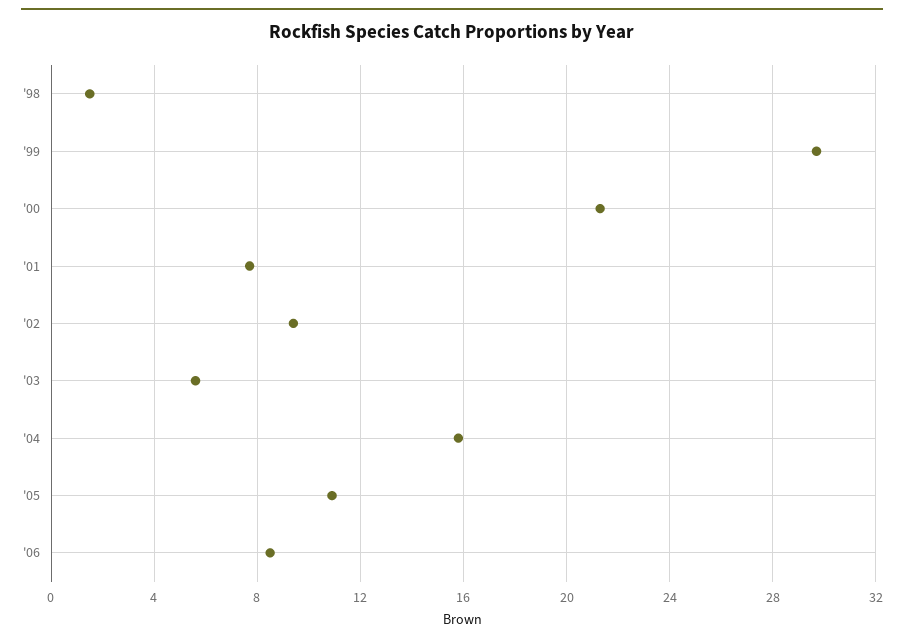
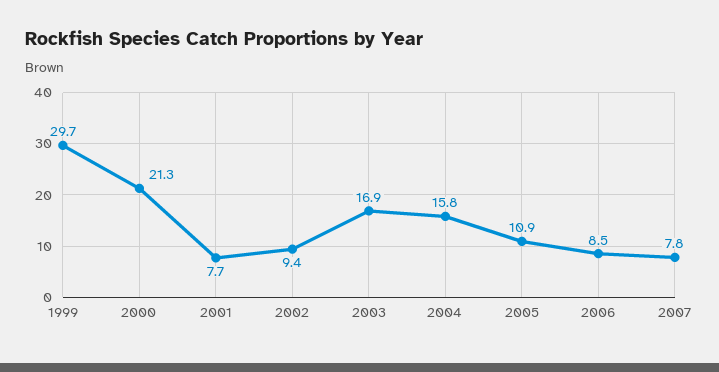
'98: 1.5 -> none
'03: 5.5 -> 16.9
2007: none -> 7.8

